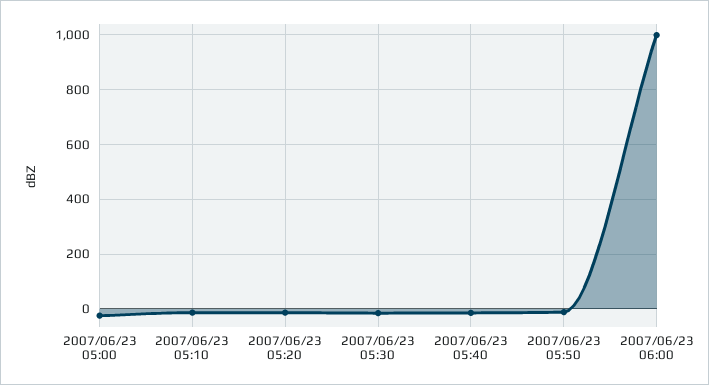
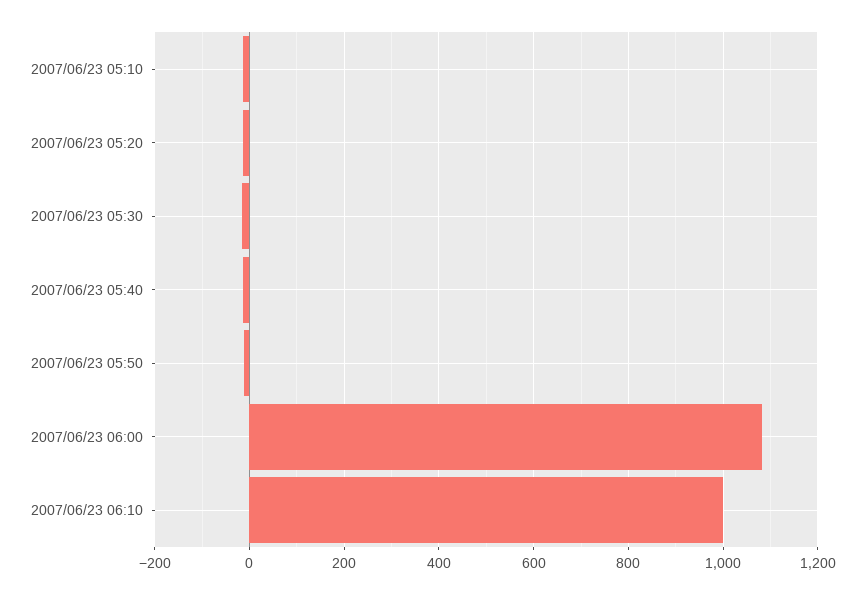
2007/06/23 05:00: -25 -> none
2007/06/23 06:00: 1000 -> 1080
2007/06/23 06:10: none -> 1000

